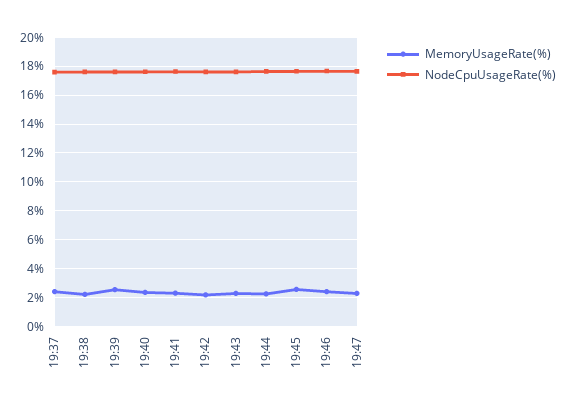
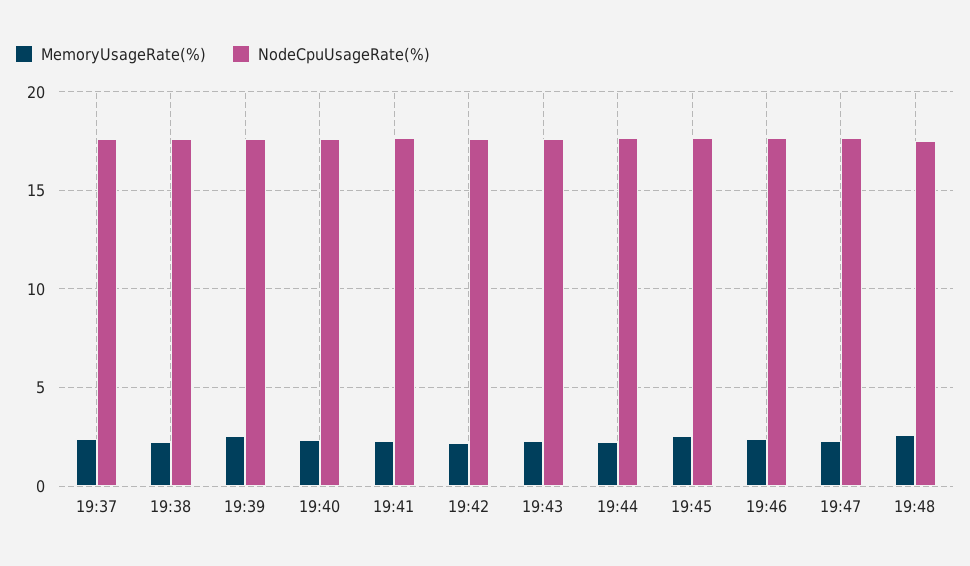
MemoryUsageRate(%), 19:48: none -> 2.5
NodeCpuUsageRate(%), 19:48: none -> 17.5

